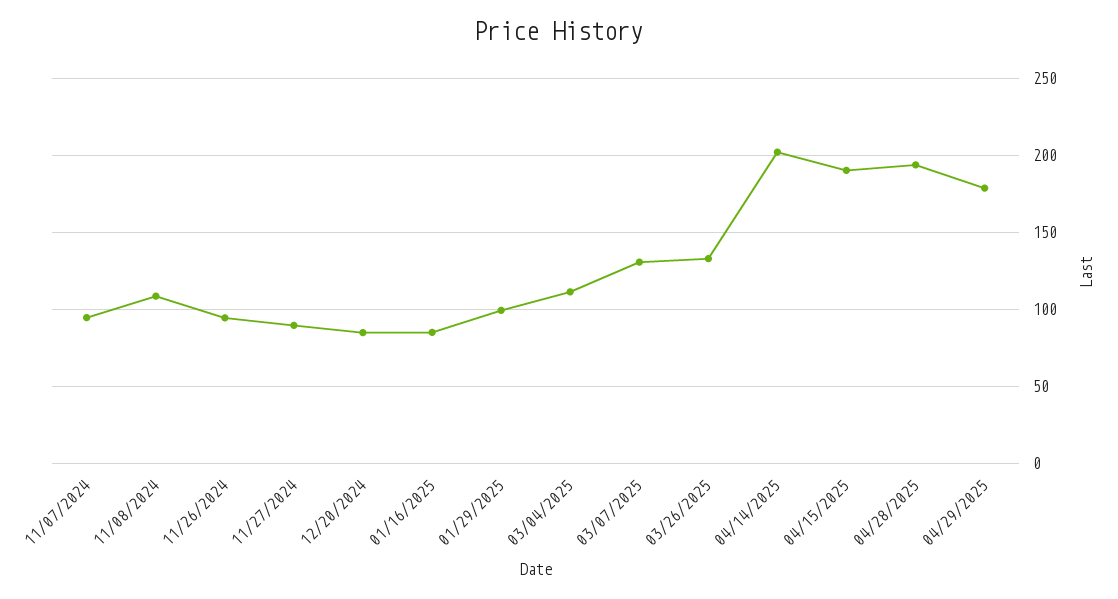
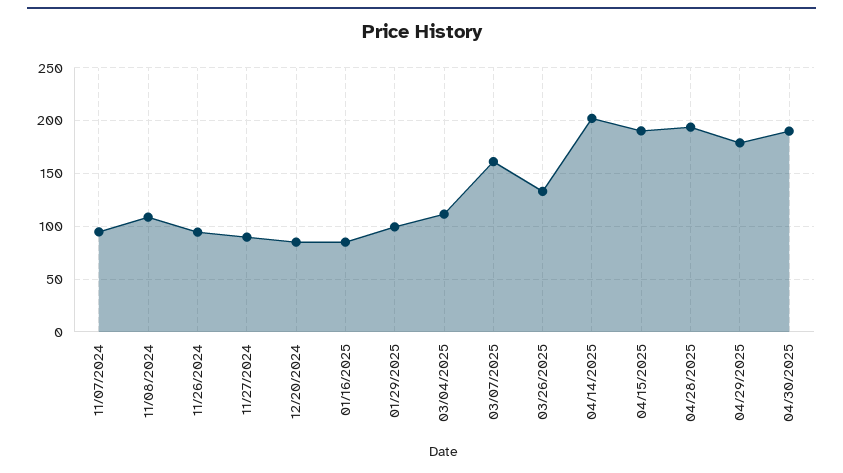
03/07/2025: 130 -> 160
04/30/2025: none -> 190

